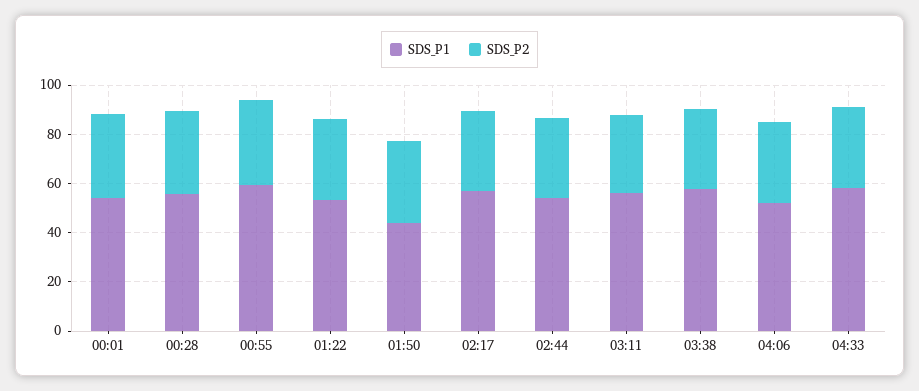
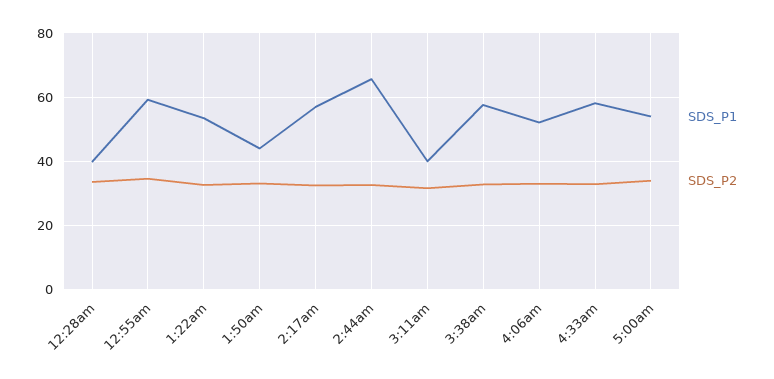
SDS_P1, 00:01: 55 -> none
SDS_P2, 00:01: 35 -> none
SDS_P1, 00:28: 55 -> 40
SDS_P1, 02:44: 55 -> 66
SDS_P1, 03:11: 55 -> 40
SDS_P1, 5:00am: none -> 54
SDS_P2, 5:00am: none -> 34

